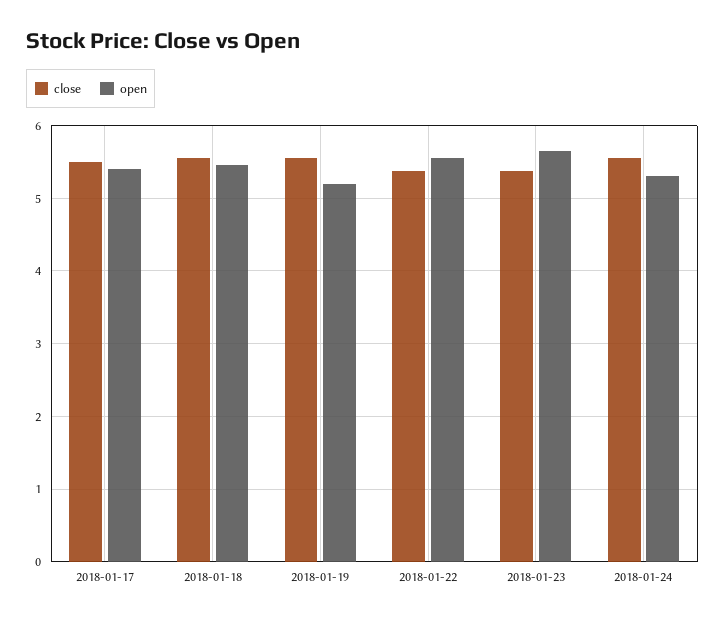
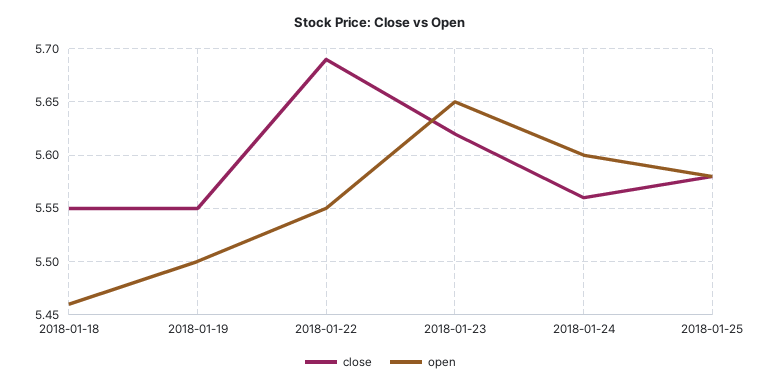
close, 2018-01-17: 5.5 -> none
open, 2018-01-17: 5.4 -> none
open, 2018-01-19: 5.2 -> 5.5
close, 2018-01-22: 5.4 -> 5.69
close, 2018-01-23: 5.4 -> 5.62
open, 2018-01-24: 5.3 -> 5.6
close, 2018-01-25: none -> 5.58
open, 2018-01-25: none -> 5.58

